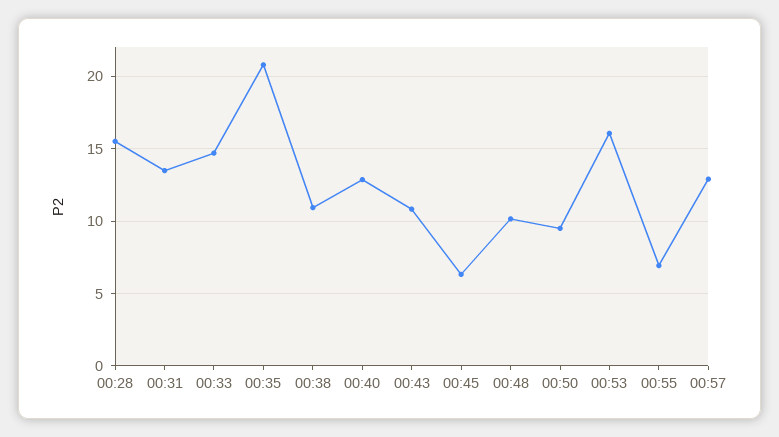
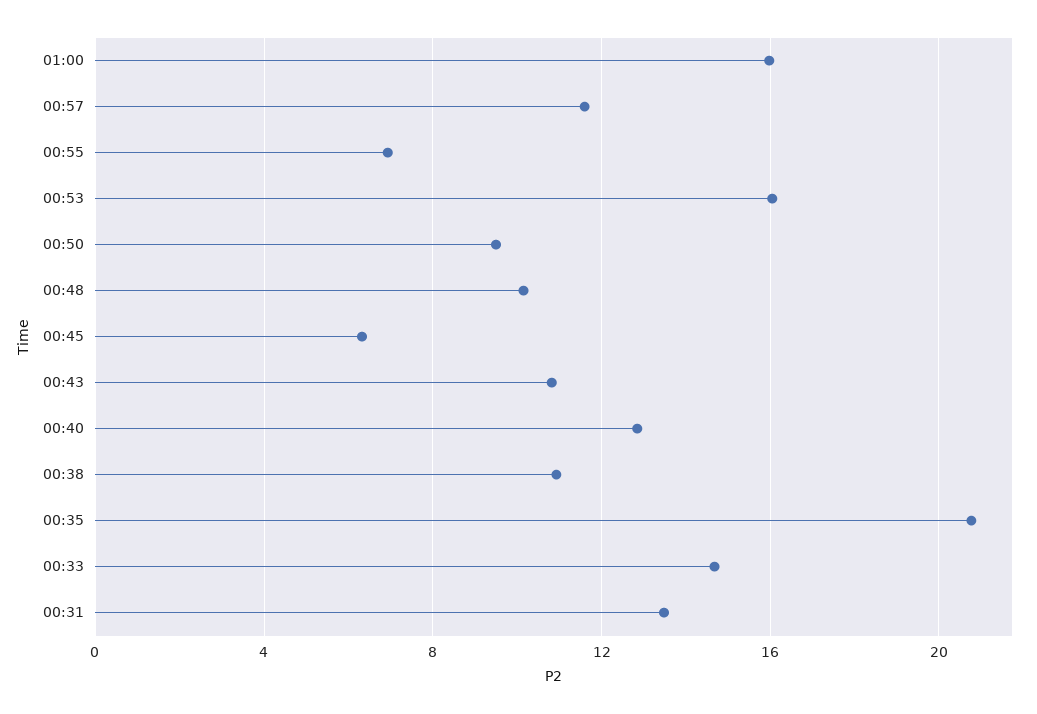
00:28: 15.5 -> none
00:57: 13 -> 11.5
01:00: none -> 16

